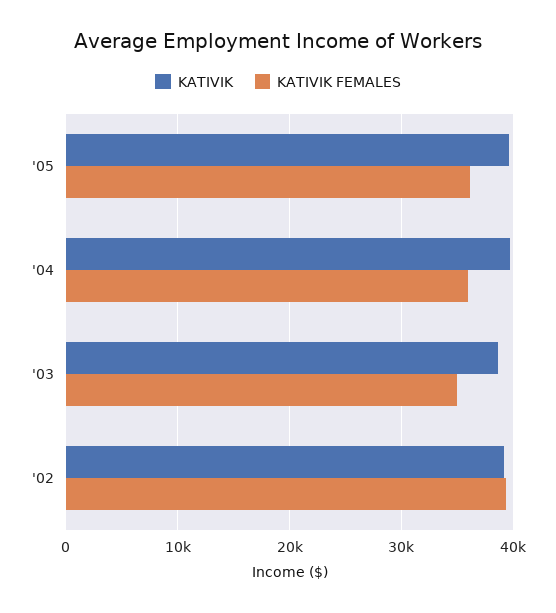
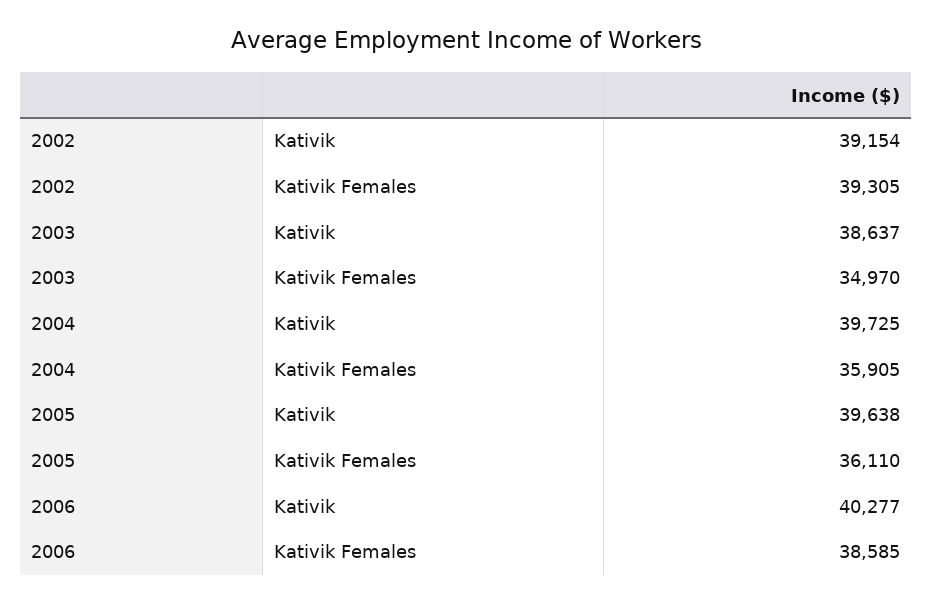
KATIVIK, 2006: none -> 40277
KATIVIK FEMALES, 2006: none -> 38585

